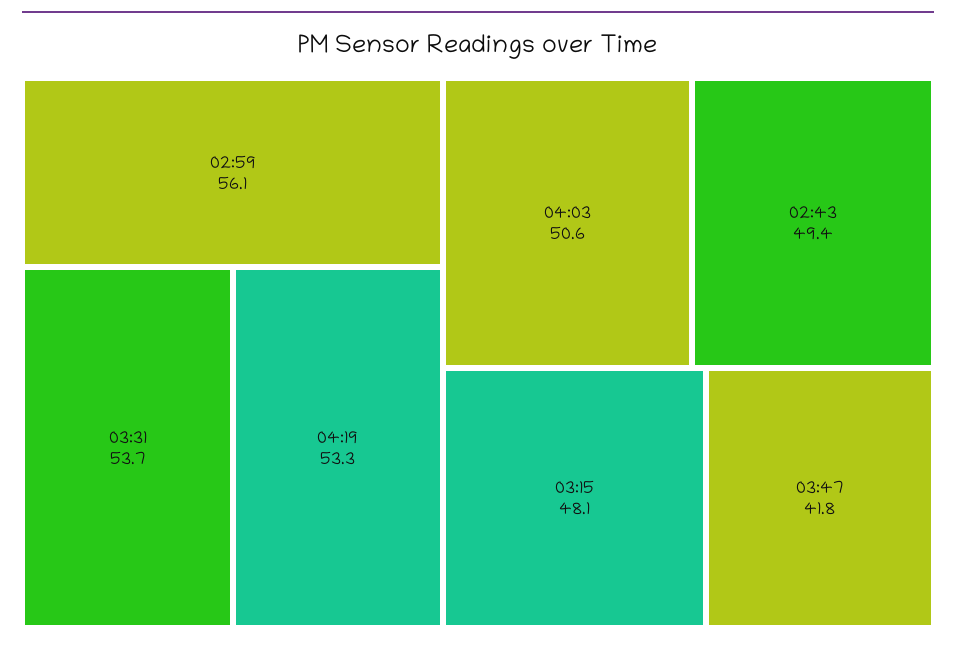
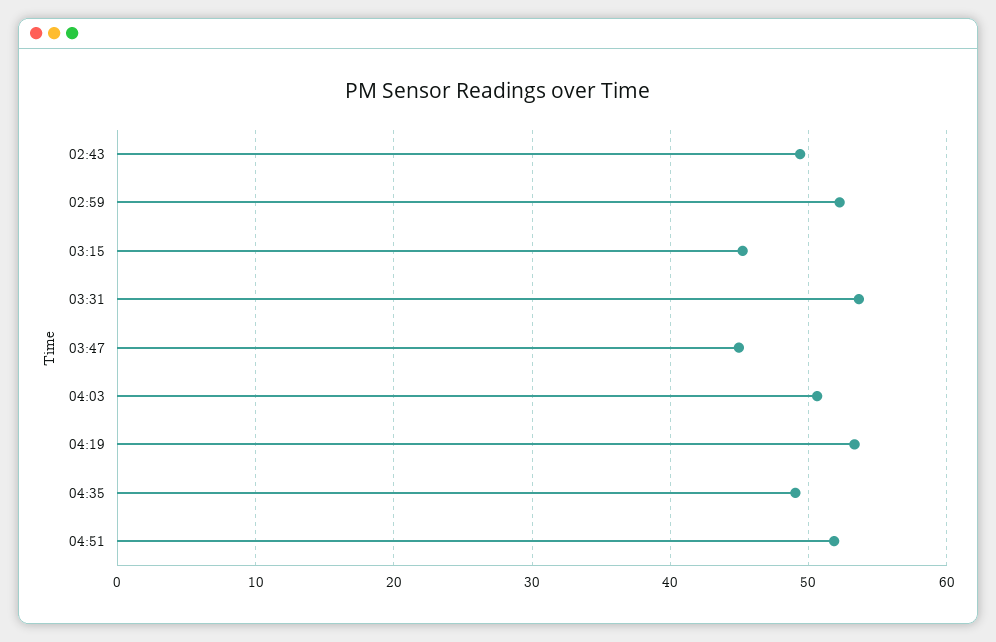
02:59: 56.1 -> 52
03:15: 48.1 -> 45
03:47: 41.8 -> 45
04:35: none -> 49
04:51: none -> 52

